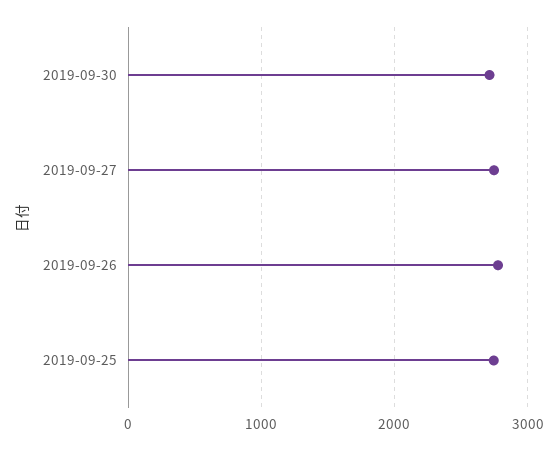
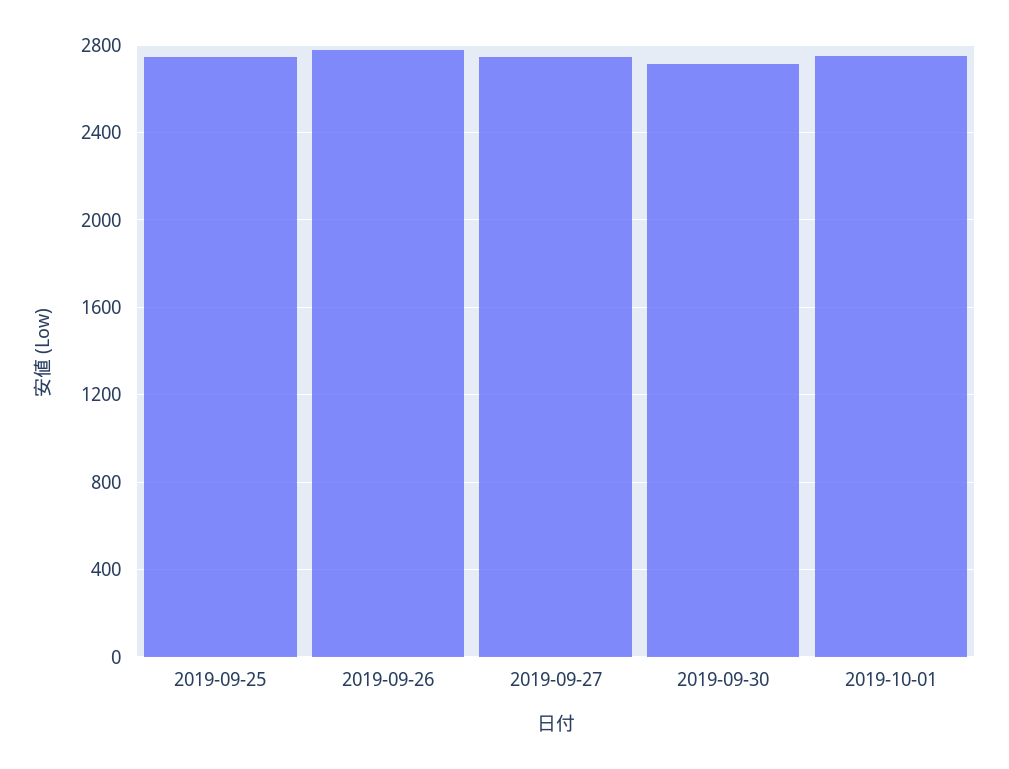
2019-10-01: none -> 2750

